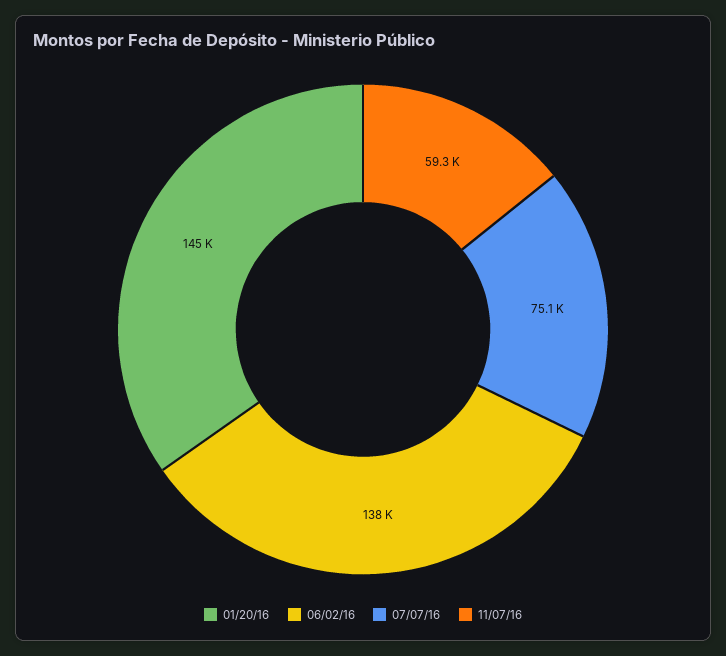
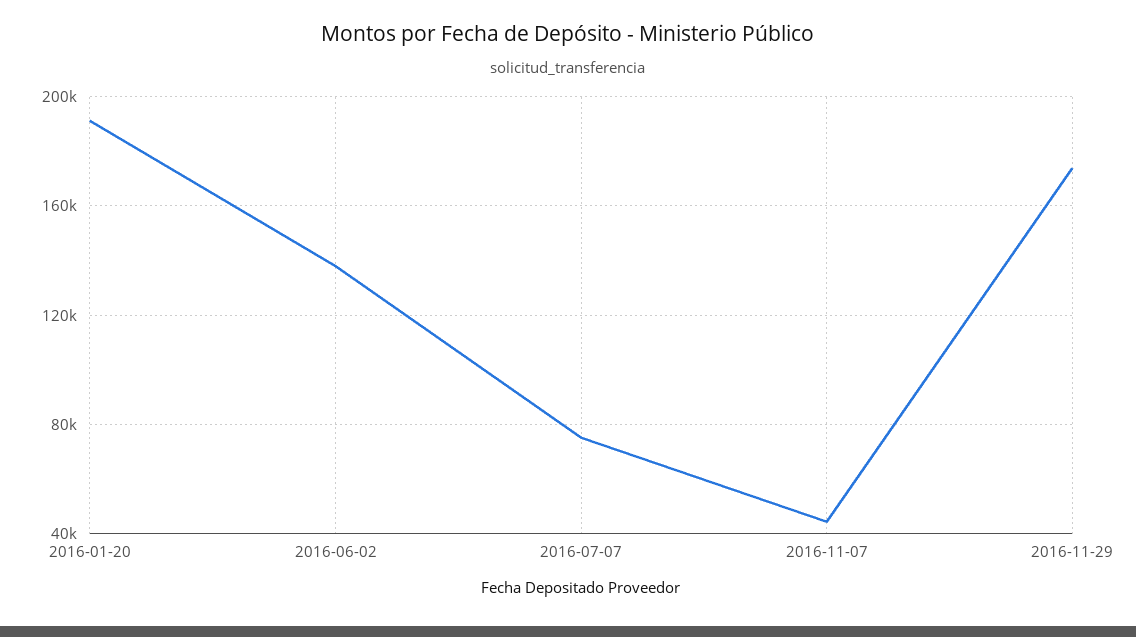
01/20/16: 145000 -> 190000
11/07/16: 59300 -> 45000
2016-11-29: none -> 175000

